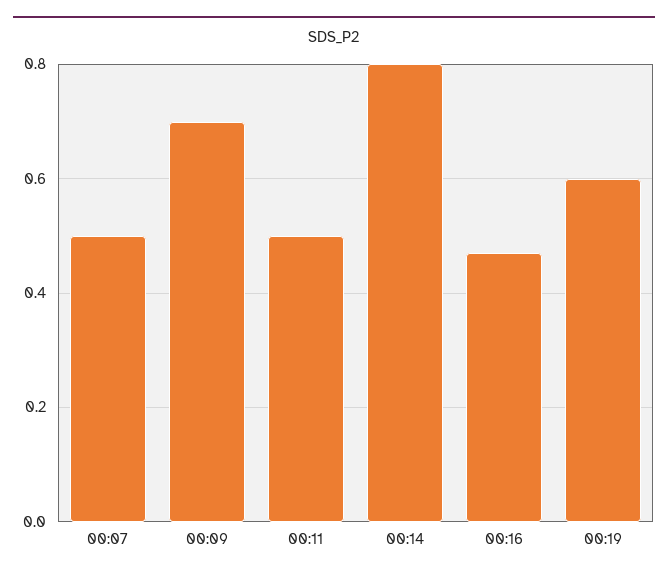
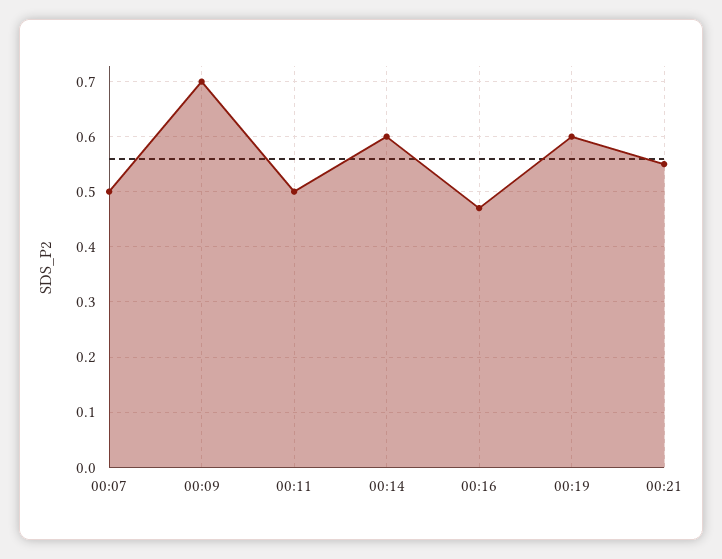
00:14: 0.8 -> 0.6
00:21: none -> 0.55

